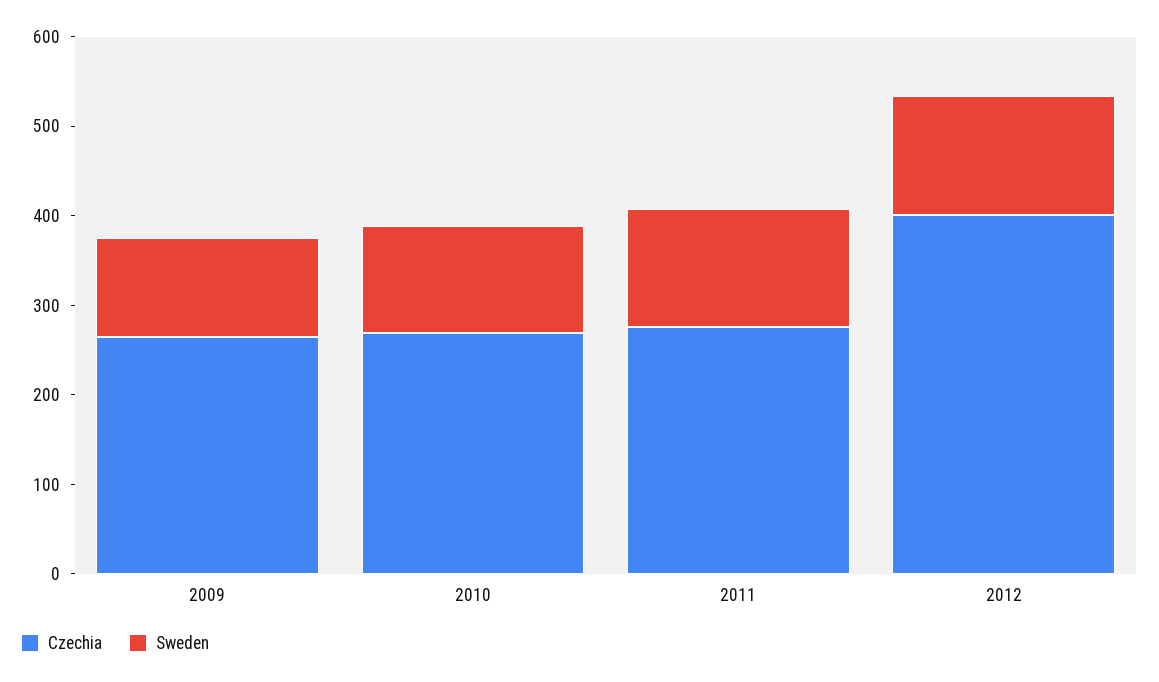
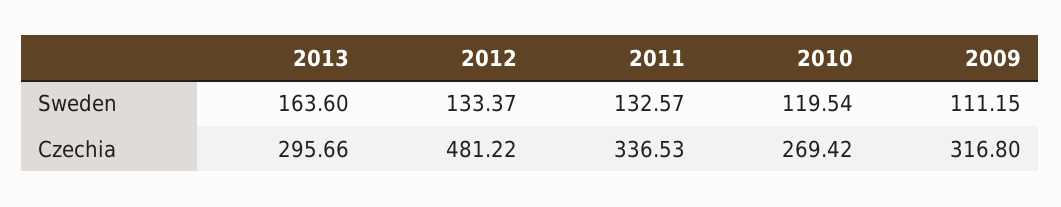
Czechia, 2009: 260 -> 316.8
Czechia, 2011: 280 -> 336.53
Czechia, 2012: 400 -> 481.22
Sweden, 2013: none -> 163.6
Czechia, 2013: none -> 295.66

